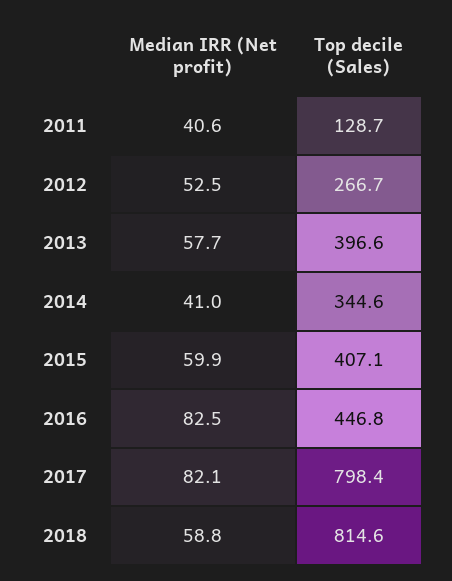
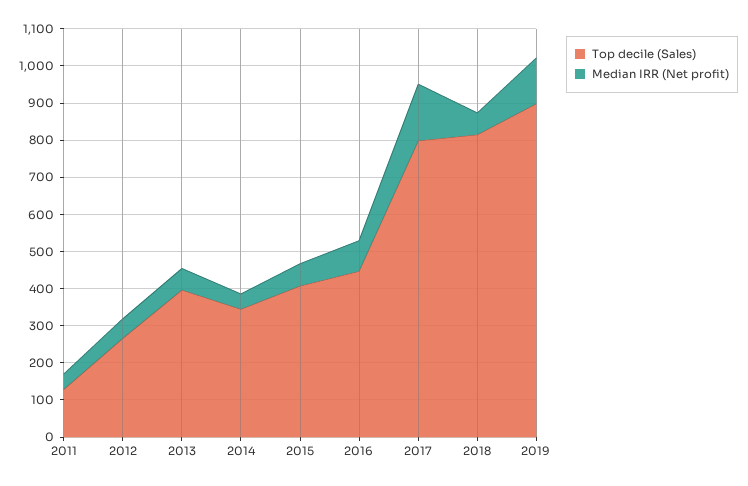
Median IRR (Net profit), 2017: 82.1 -> 150
Top decile (Sales), 2019: none -> 900
Median IRR (Net profit), 2019: none -> 125

